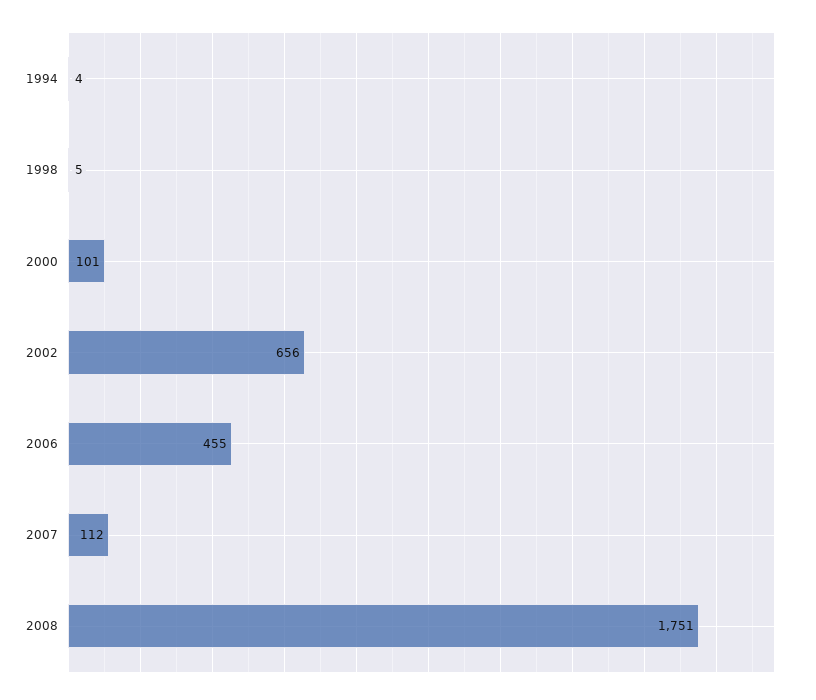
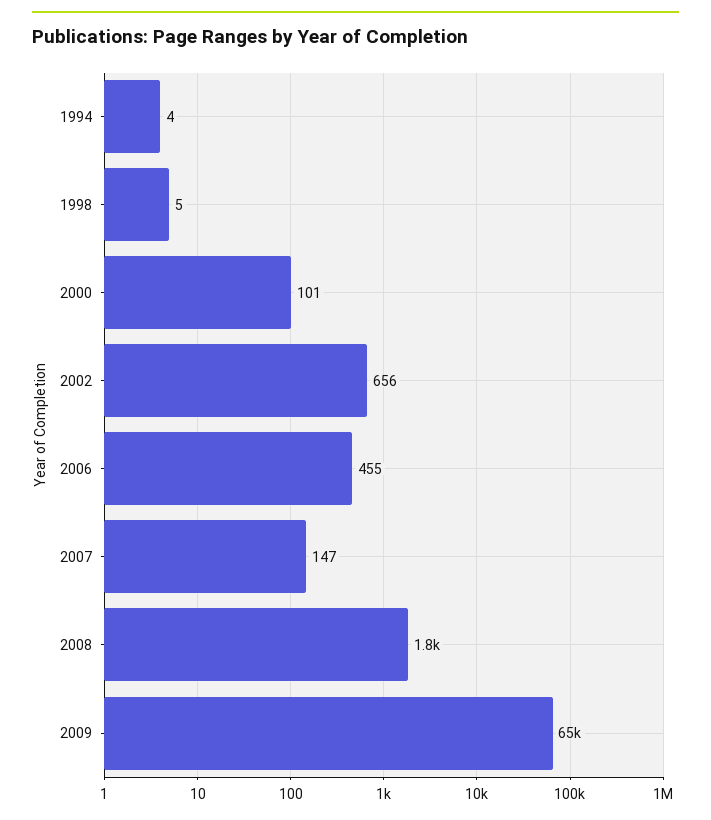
2007: 112 -> 147
2009: none -> 65000

